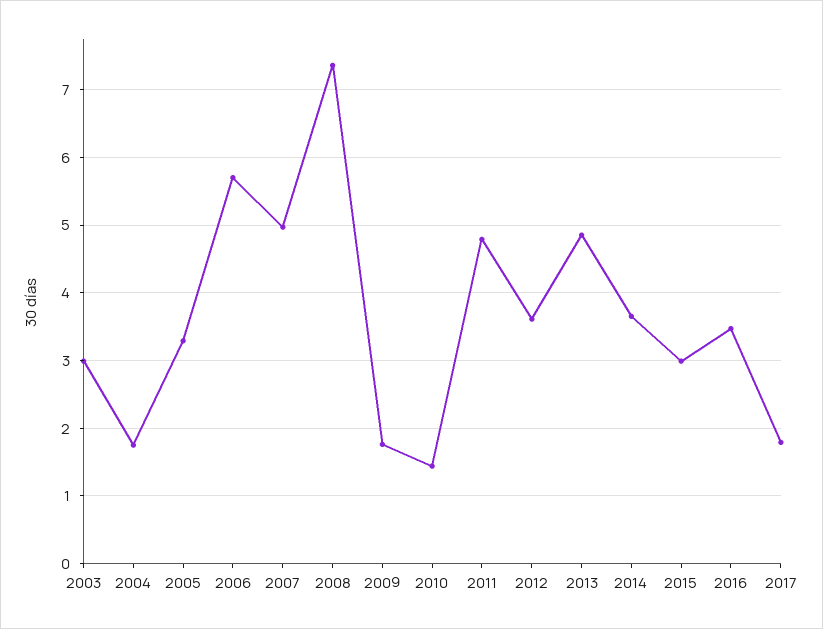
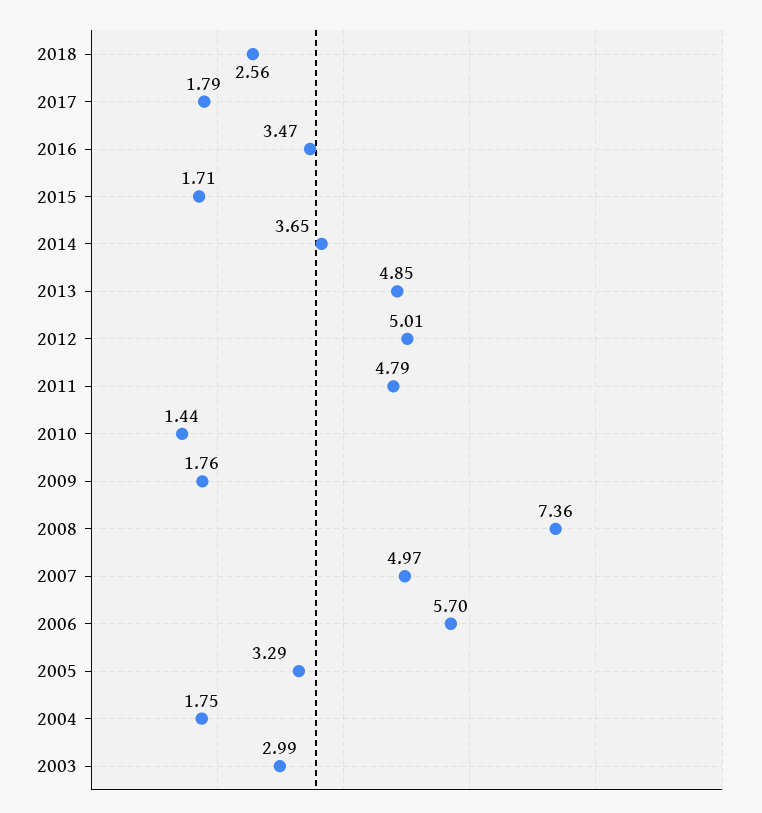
2012: 3.6 -> 5.01
2015: 3 -> 1.71
2018: none -> 2.56

